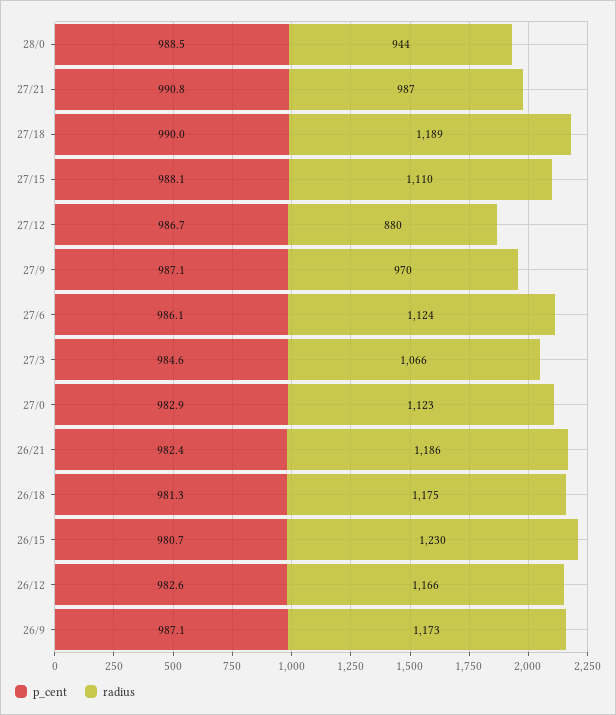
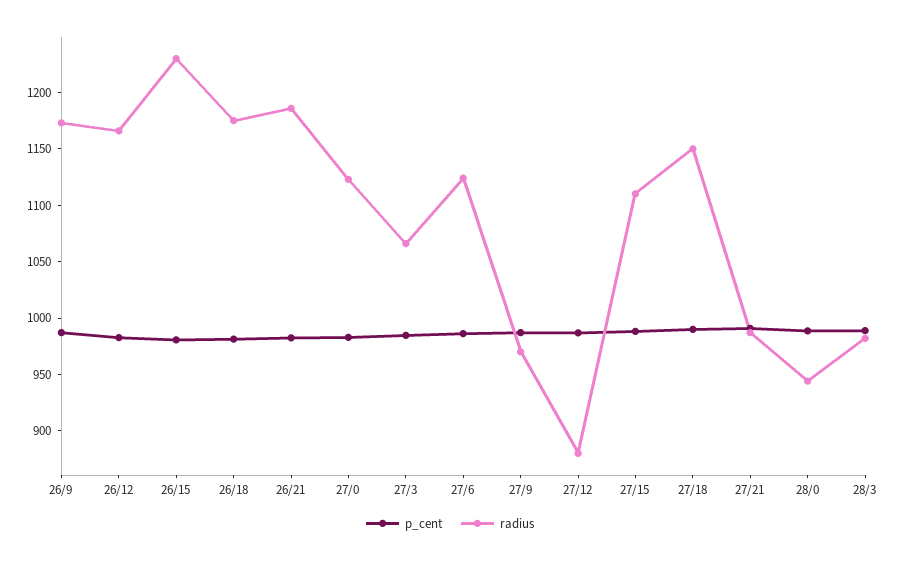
radius, 27/18: 1189 -> 1150
p_cent, 28/3: none -> 990
radius, 28/3: none -> 980

